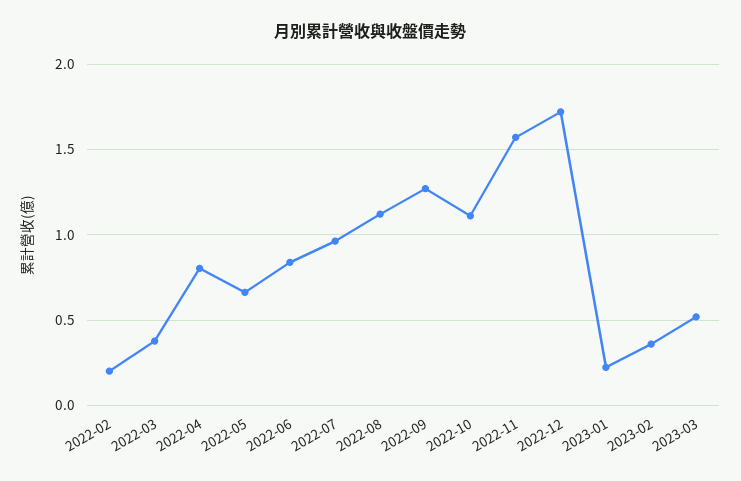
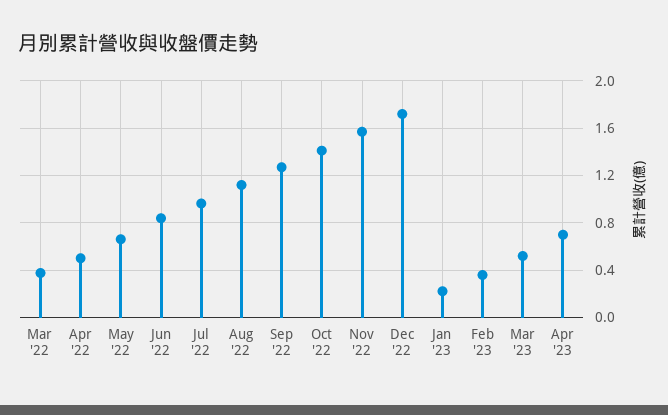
2022-02: 0.2 -> none
2022-04: 0.8 -> 0.5
2022-10: 1.1 -> 1.4
Apr '23: none -> 0.7

